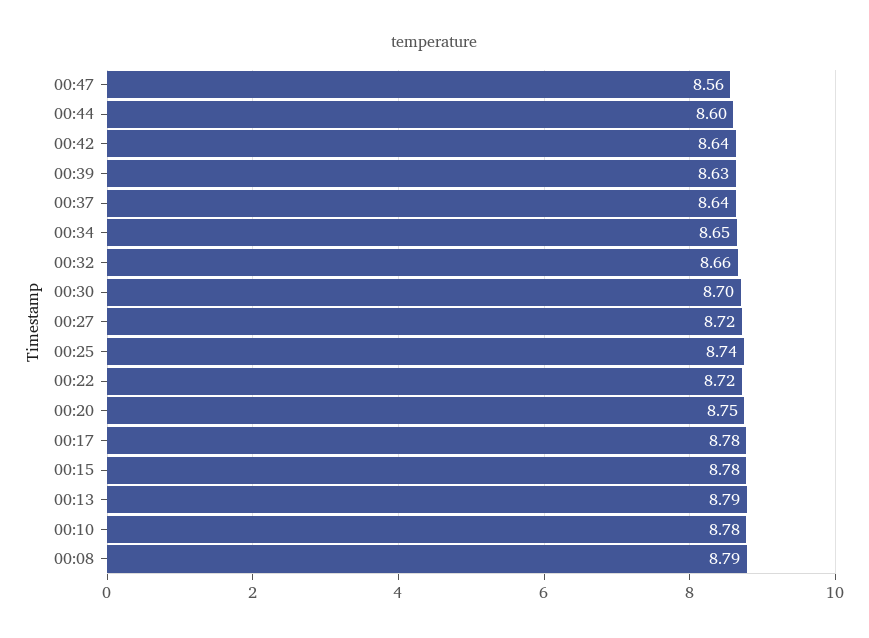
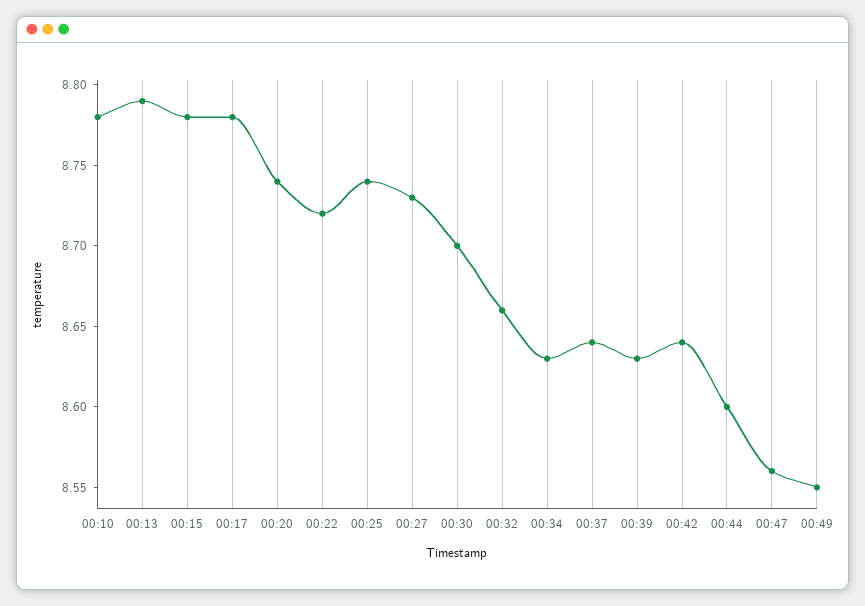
00:34: 8.65 -> 8.63
00:27: 8.72 -> 8.73
00:20: 8.75 -> 8.74
00:08: 8.79 -> none
00:49: none -> 8.55

